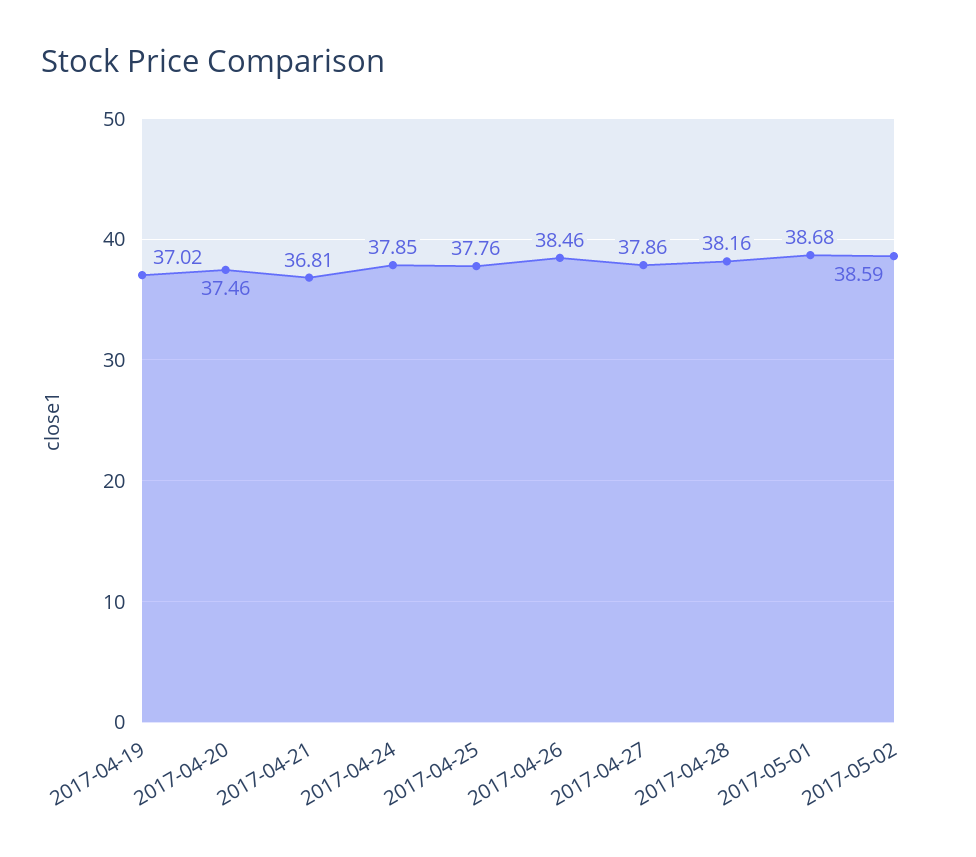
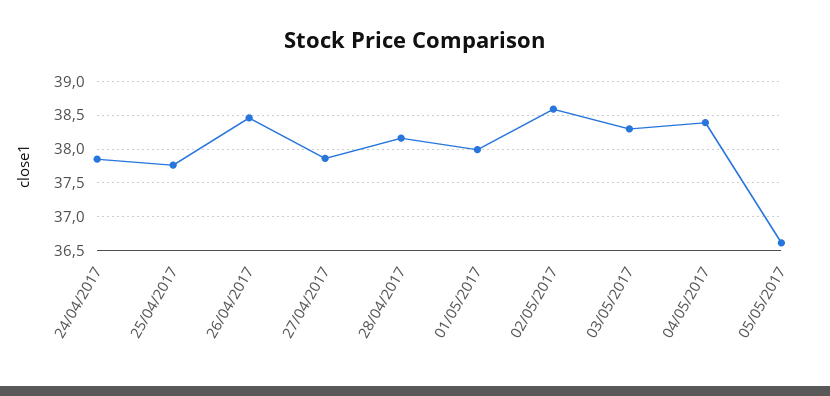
2017-04-19: 37.02 -> none
2017-04-20: 37.46 -> none
2017-04-21: 36.81 -> none
2017-05-01: 38.68 -> 38
03/05/2017: none -> 38.3
04/05/2017: none -> 38.4
05/05/2017: none -> 36.6

